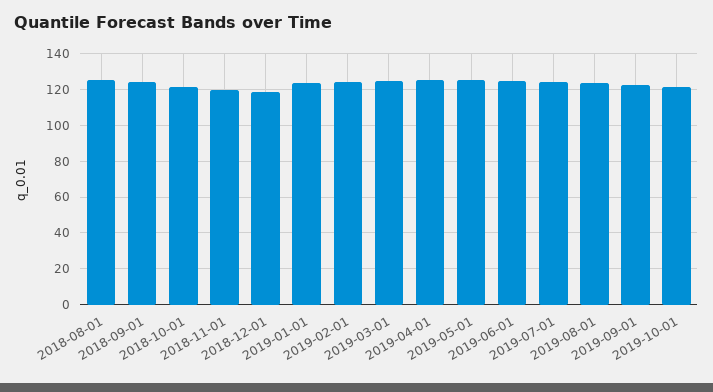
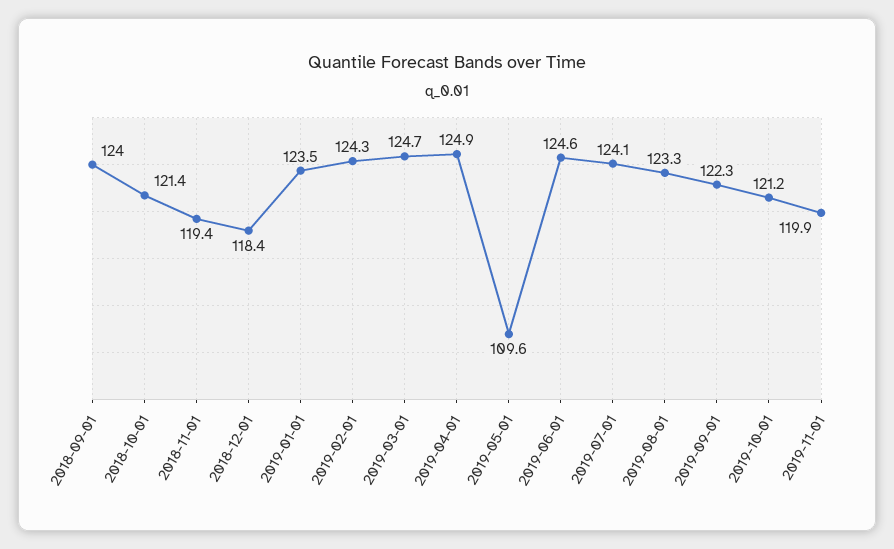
2018-08-01: 125 -> none
2019-05-01: 125 -> 109.6
2019-11-01: none -> 119.9

